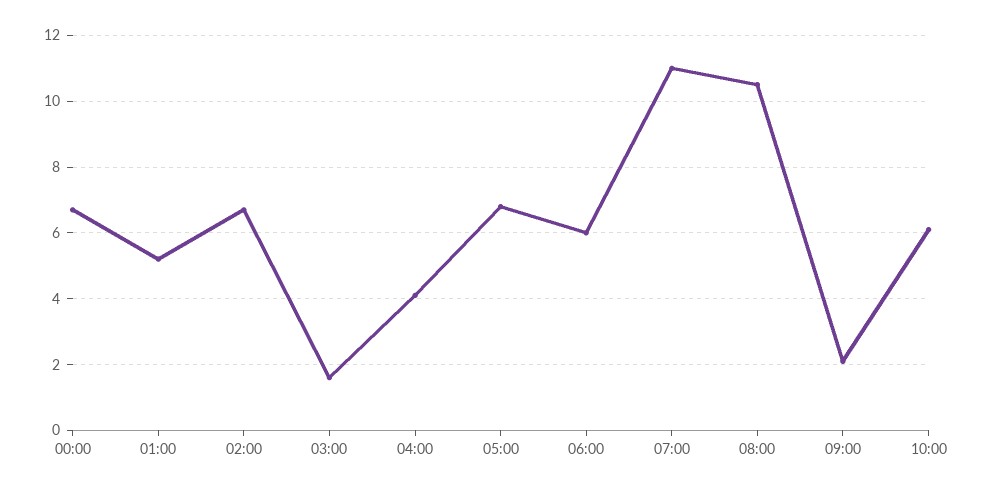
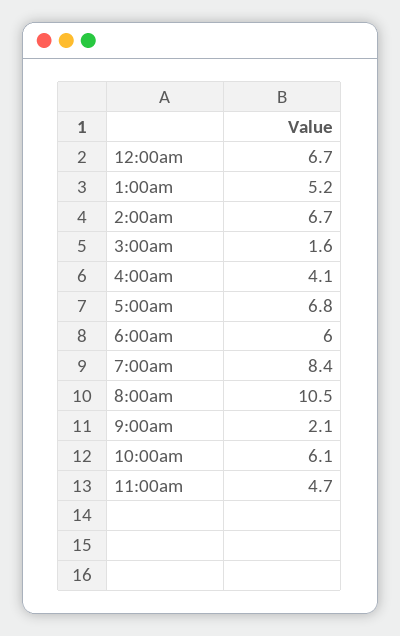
07:00: 11 -> 8.4
11:00am: none -> 4.7

